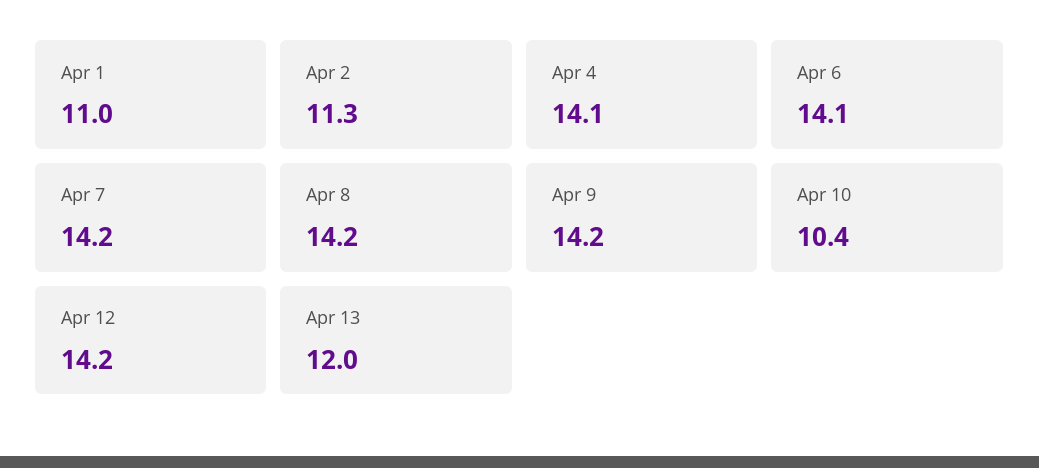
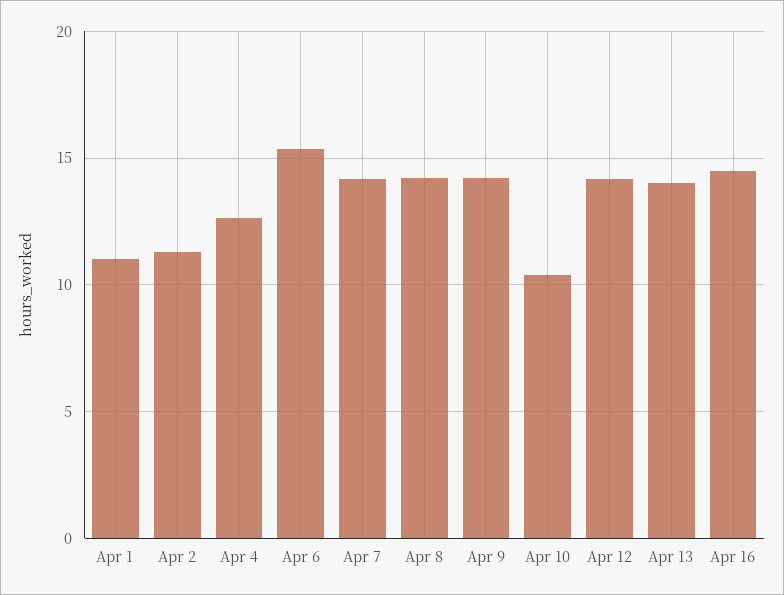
Apr 4: 14.1 -> 12.5
Apr 6: 14.1 -> 15.5
Apr 13: 12 -> 14
Apr 16: none -> 14.5

